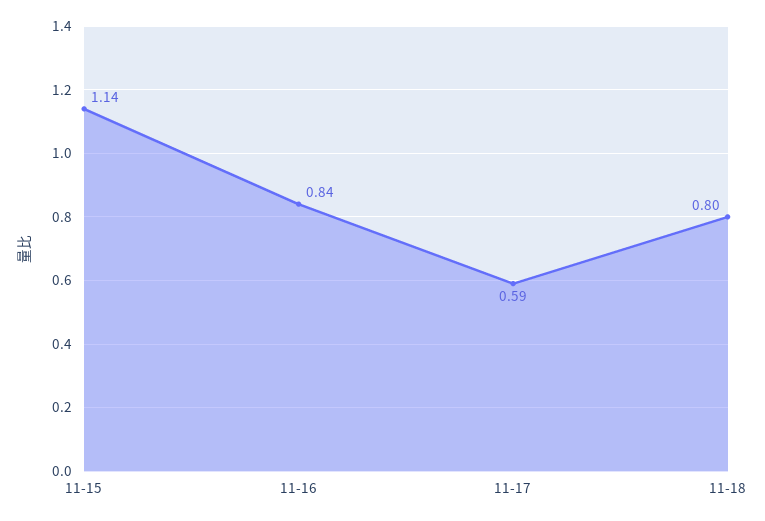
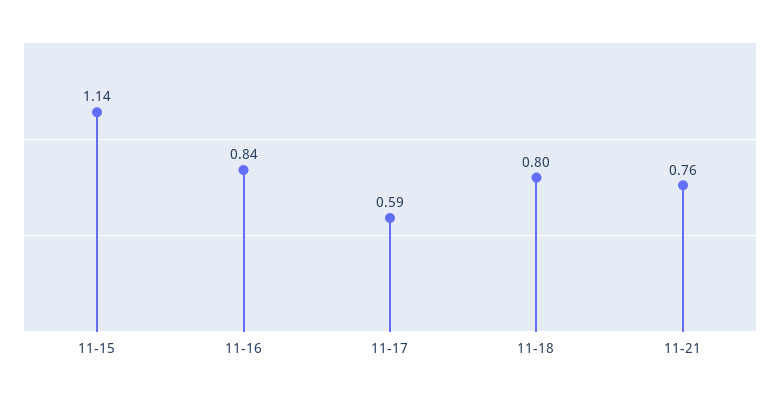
11-21: none -> 0.76

